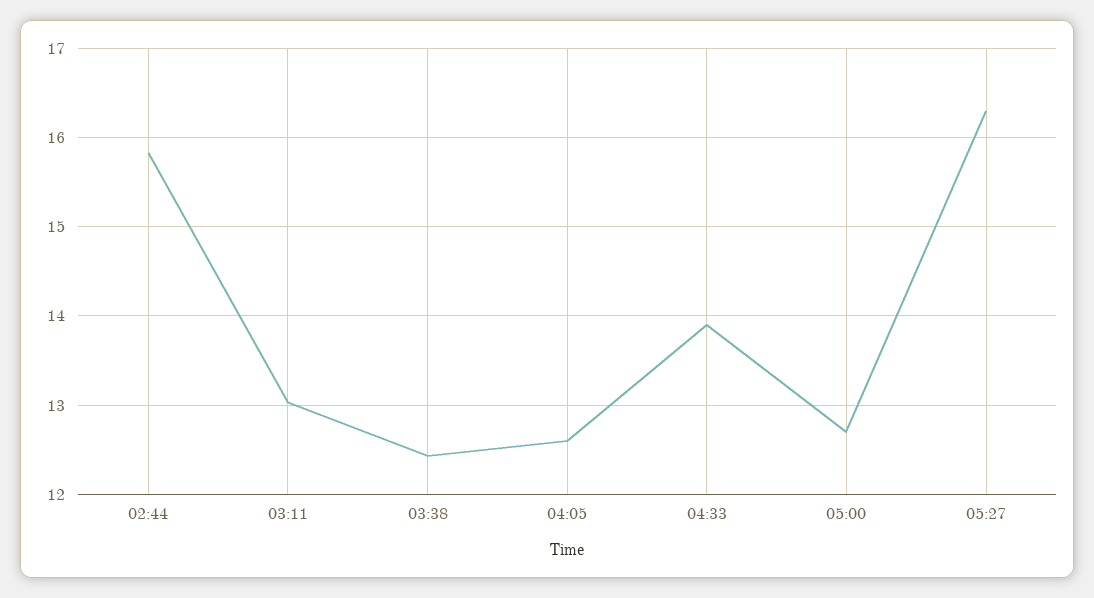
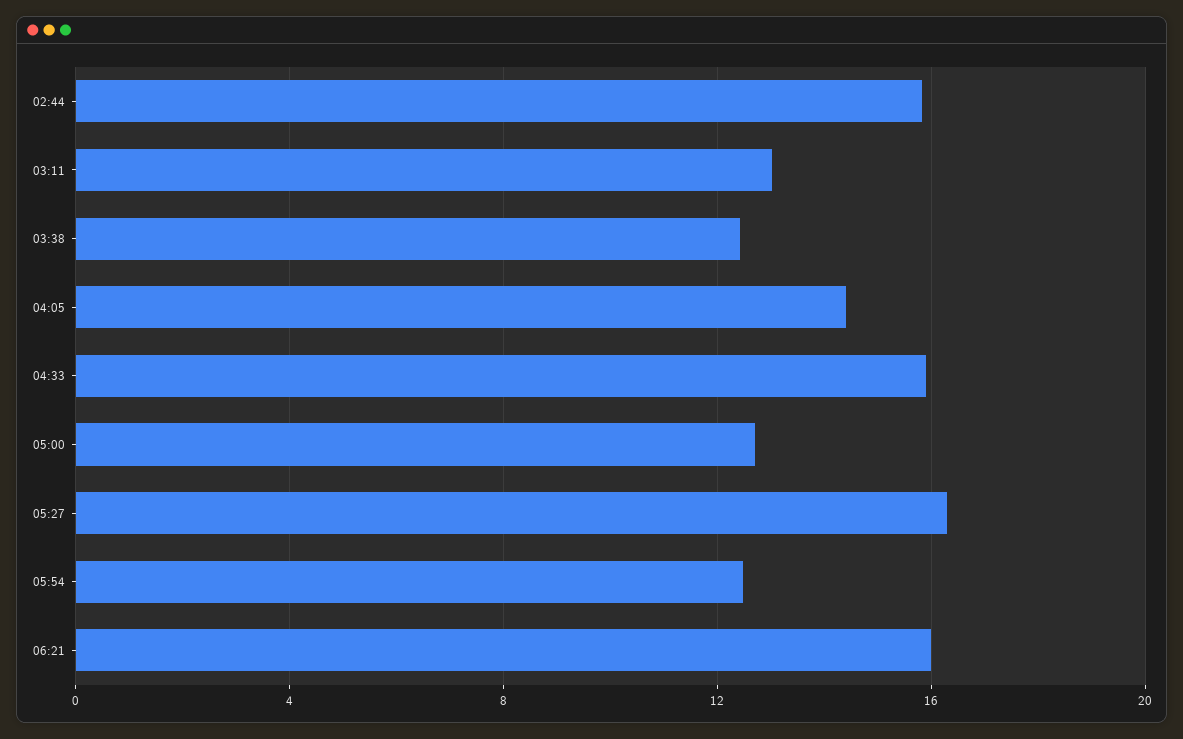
04:05: 12.6 -> 14.5
04:33: 13.9 -> 16
05:54: none -> 12.5
06:21: none -> 16

